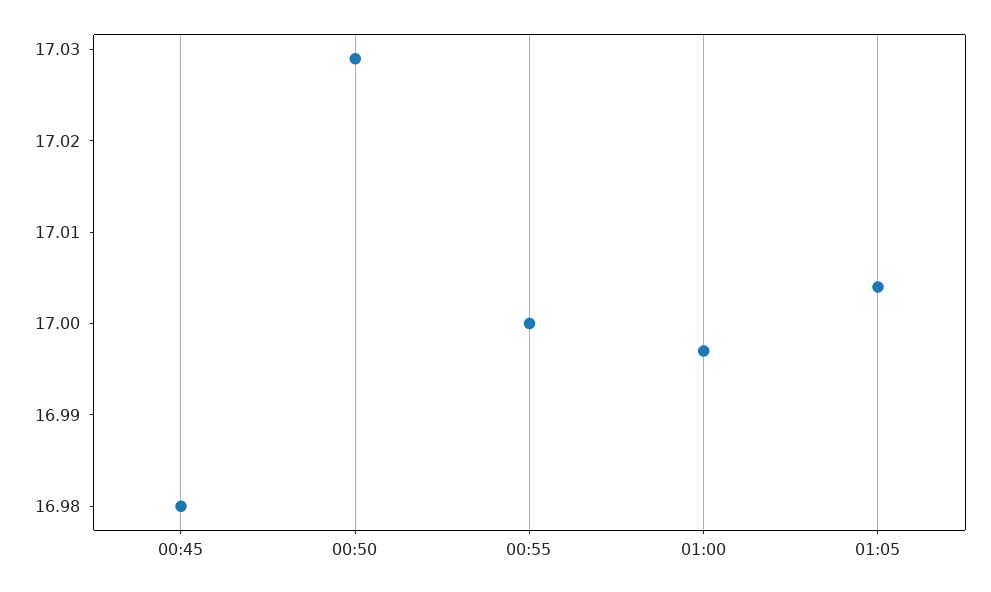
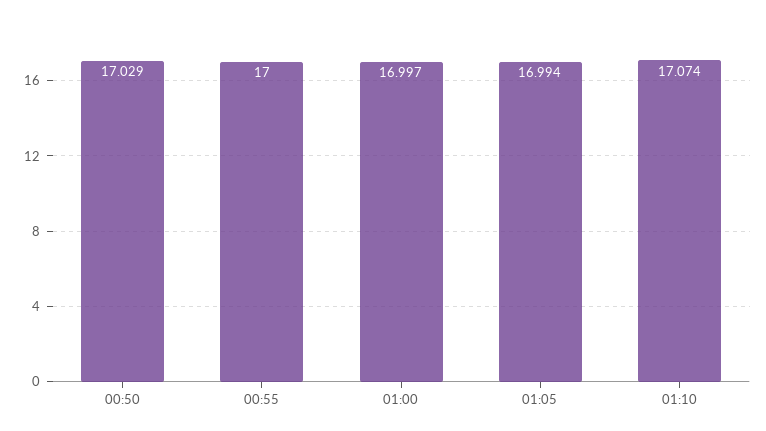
00:45: 16.98 -> none
01:05: 17.004 -> 16.994
01:10: none -> 17.074

